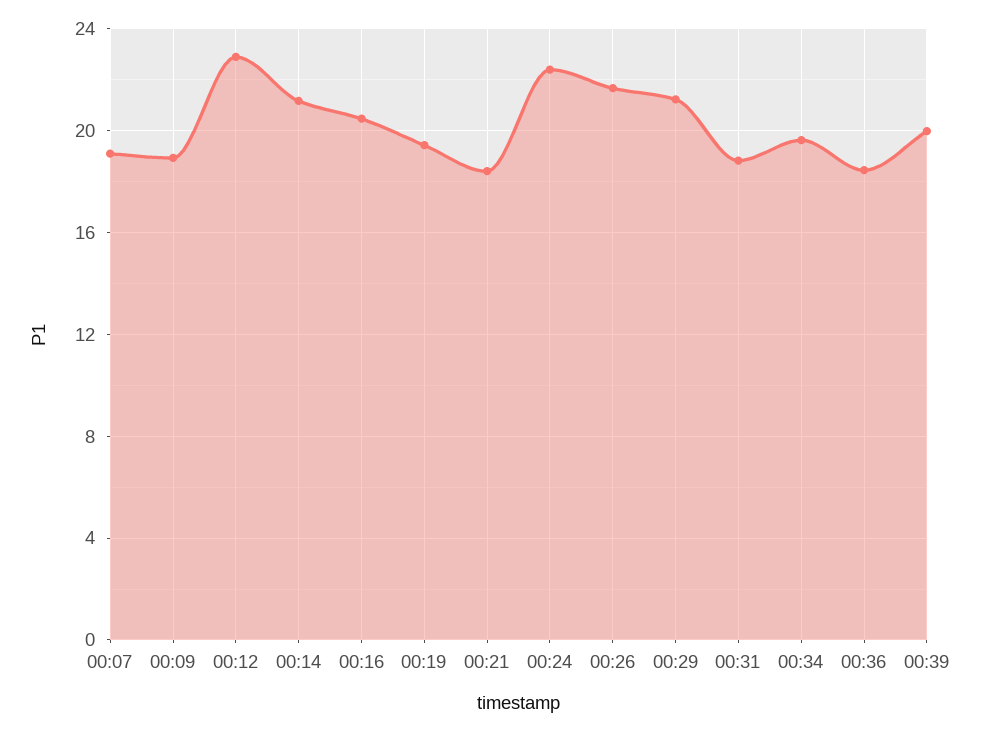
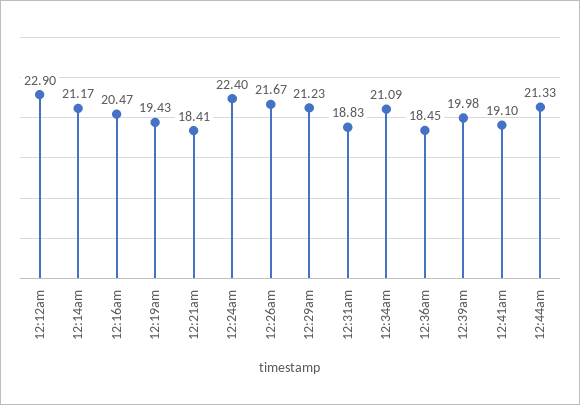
00:07: 19 -> none
00:09: 19 -> none
00:34: 19.5 -> 21.09
12:41am: none -> 19.1
12:44am: none -> 21.33

